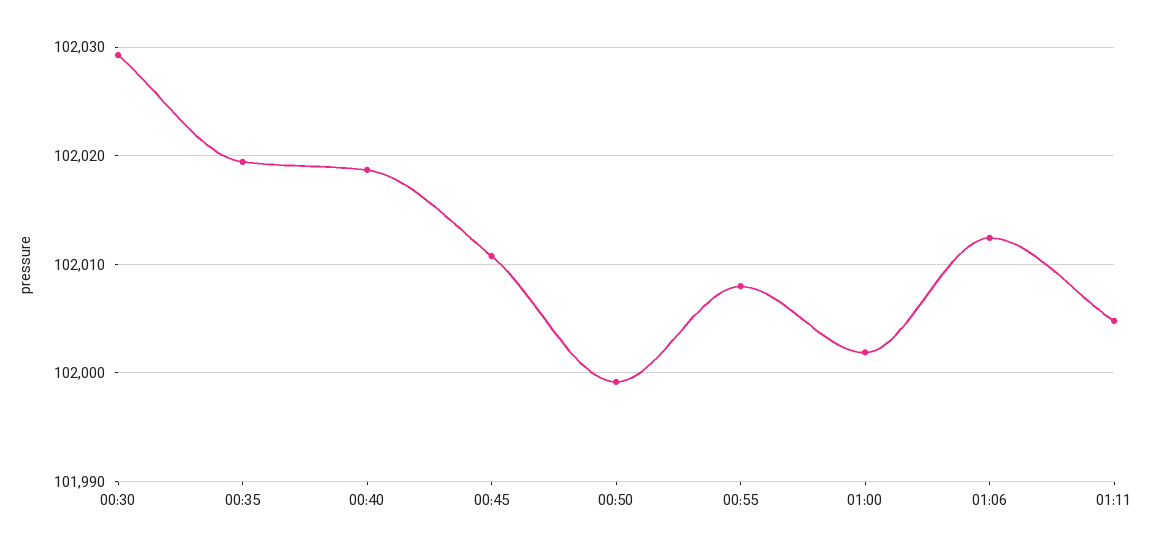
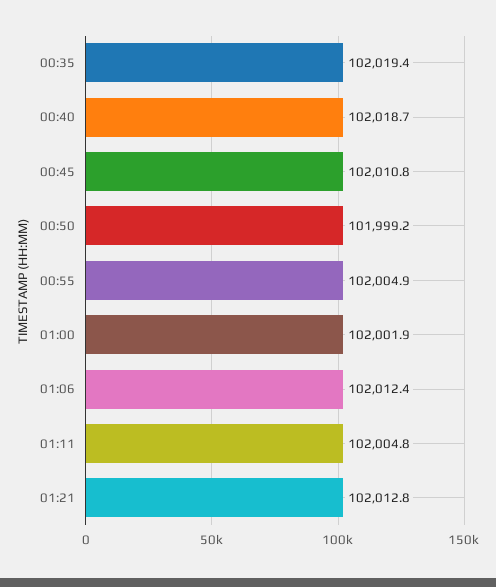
00:30: 102029 -> none
00:55: 102008 -> 102004.9
01:21: none -> 102012.8

